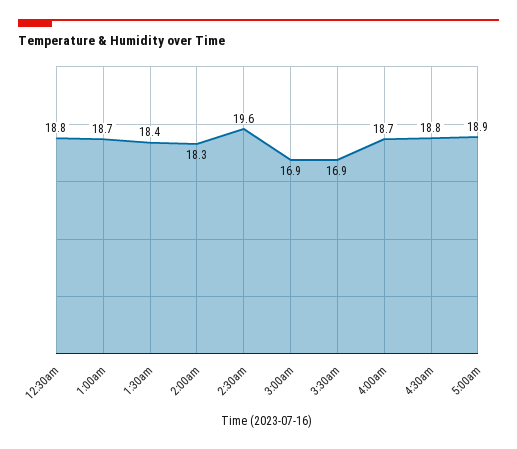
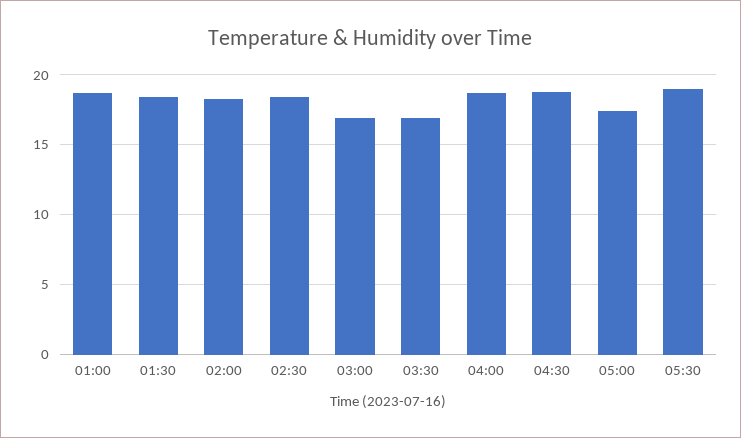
12:30am: 18.8 -> none
2:30am: 19.6 -> 18.5
5:00am: 18.9 -> 17.5
05:30: none -> 19

